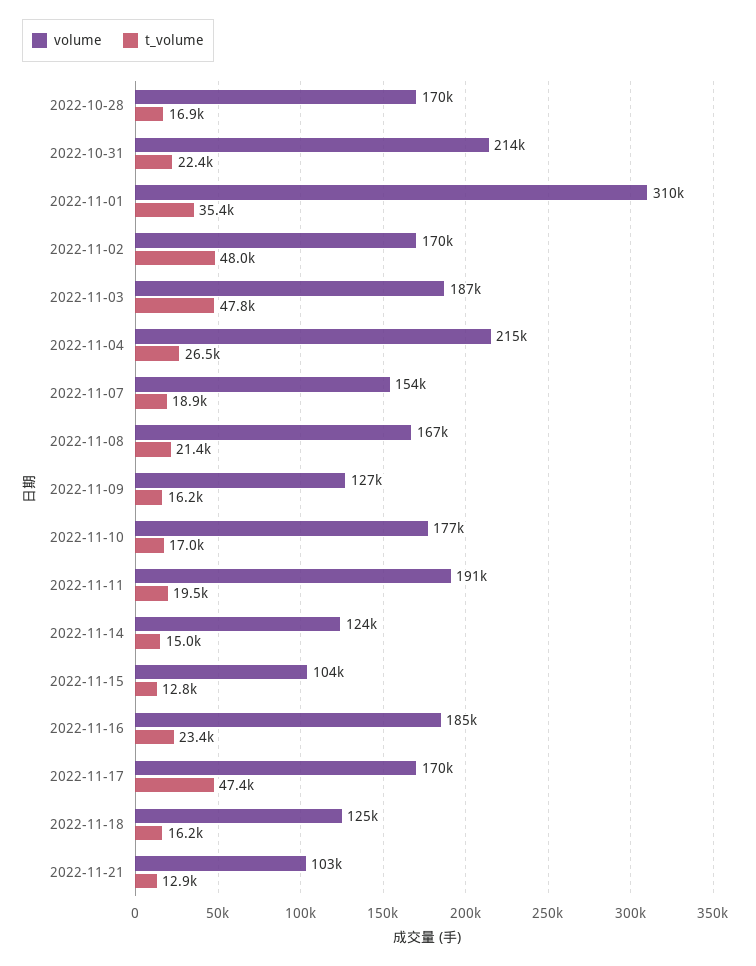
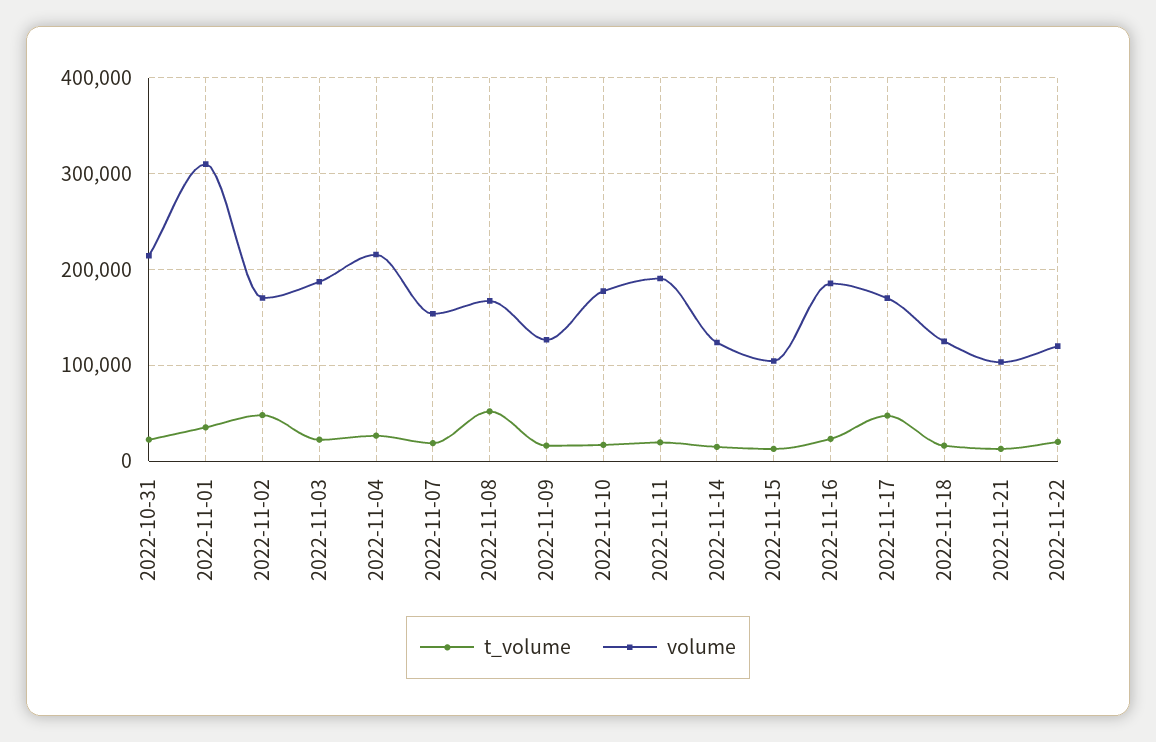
volume, 2022-10-28: 170000 -> none
t_volume, 2022-10-28: 16900 -> none
t_volume, 2022-11-03: 47800 -> 20000
t_volume, 2022-11-08: 21400 -> 50000
t_volume, 2022-11-22: none -> 20000
volume, 2022-11-22: none -> 120000

